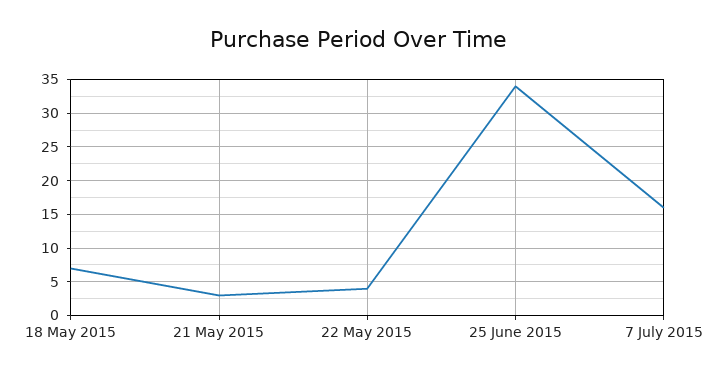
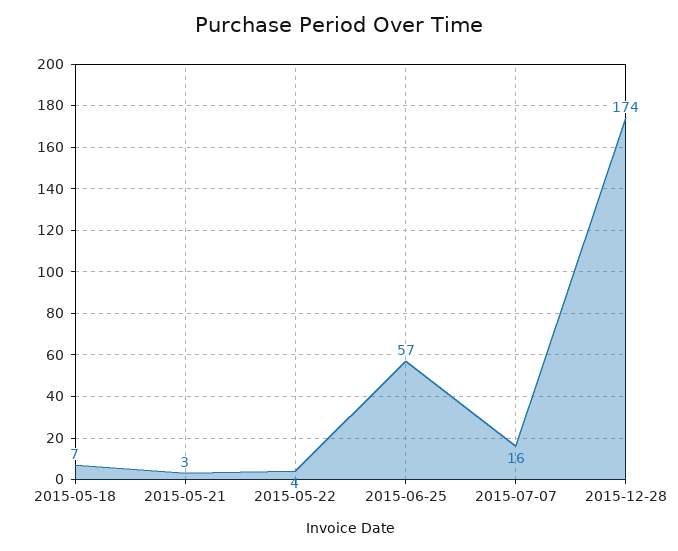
25 June 2015: 34 -> 57
2015-12-28: none -> 174

